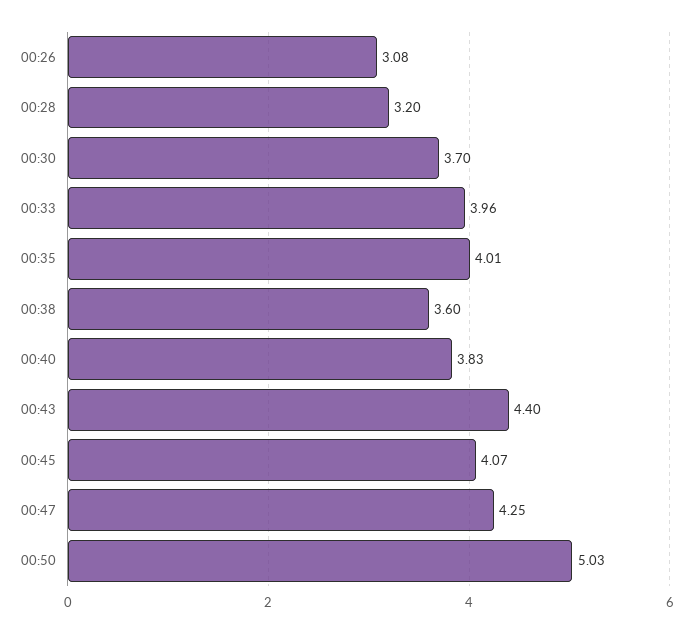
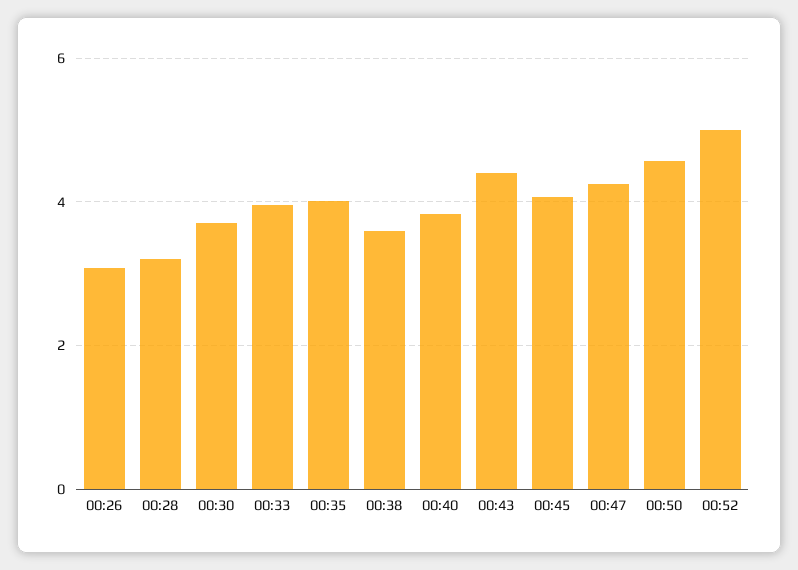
00:50: 5.03 -> 4.6
00:52: none -> 5

